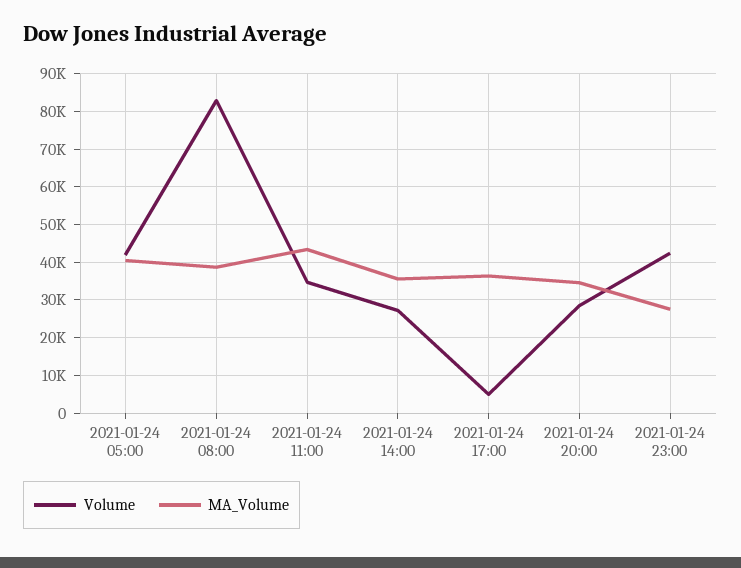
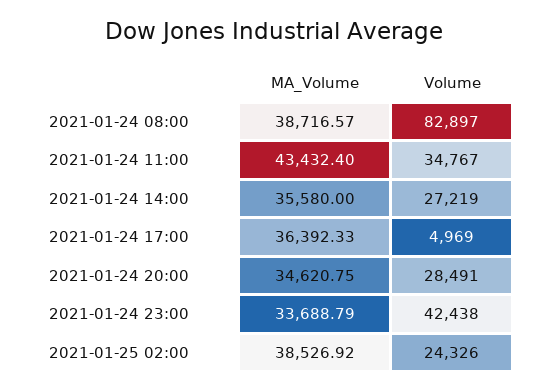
Volume, 2021-01-24 05:00: 42000 -> none
MA_Volume, 2021-01-24 05:00: 40000 -> none
MA_Volume, 2021-01-24 23:00: 28000 -> 33688.79
MA_Volume, 2021-01-25 02:00: none -> 38526.92
Volume, 2021-01-25 02:00: none -> 24326

